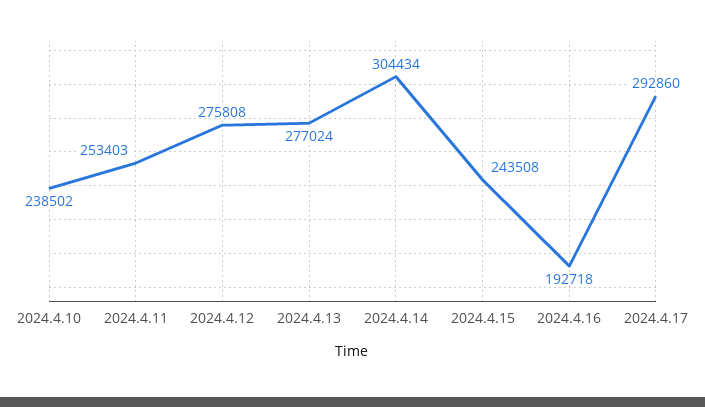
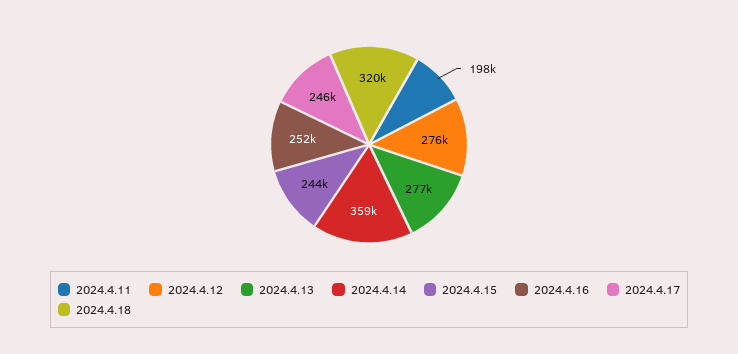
2024.4.10: 238502 -> none
2024.4.11: 253403 -> 198000
2024.4.14: 304434 -> 359000
2024.4.16: 192718 -> 252000
2024.4.17: 292860 -> 246000
2024.4.18: none -> 320000

